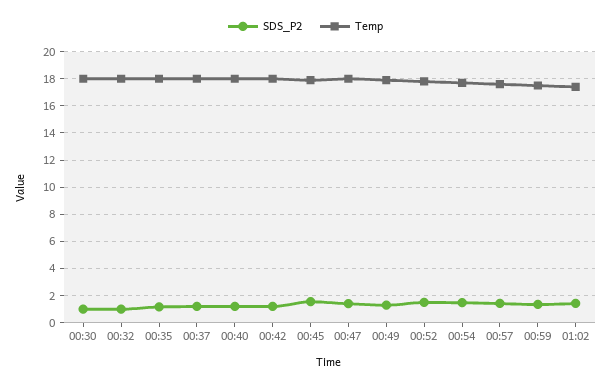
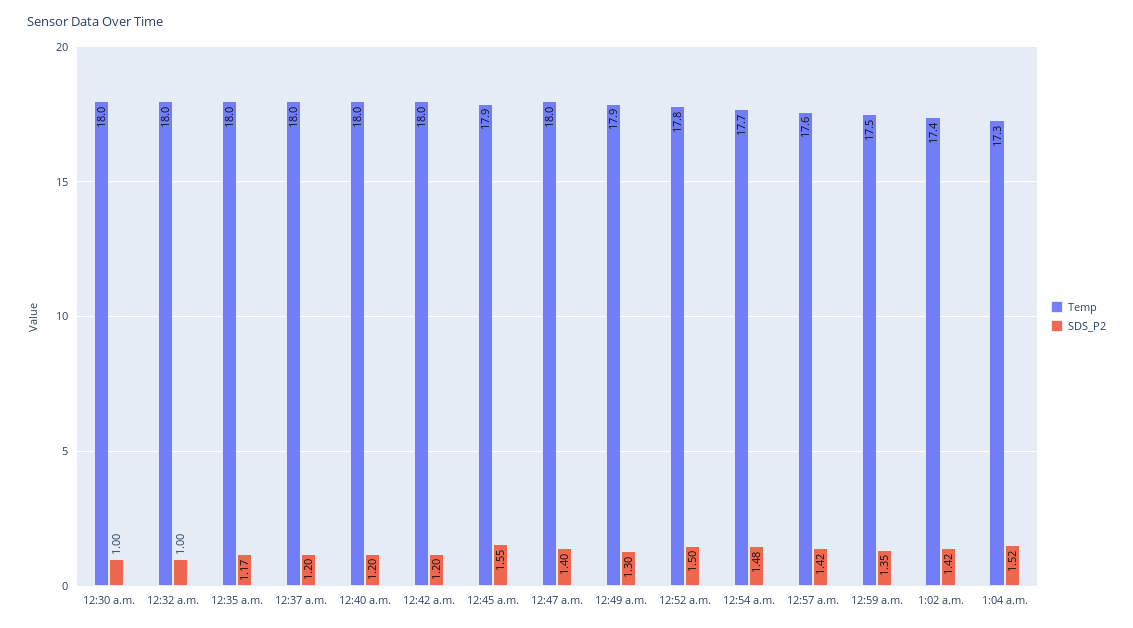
Temp, 1:04 a.m.: none -> 17.3
SDS_P2, 1:04 a.m.: none -> 1.52

